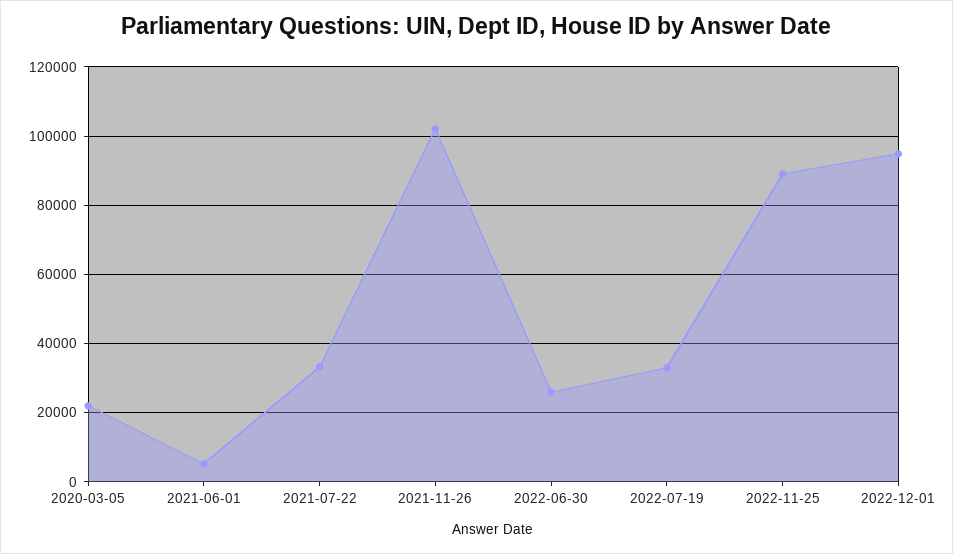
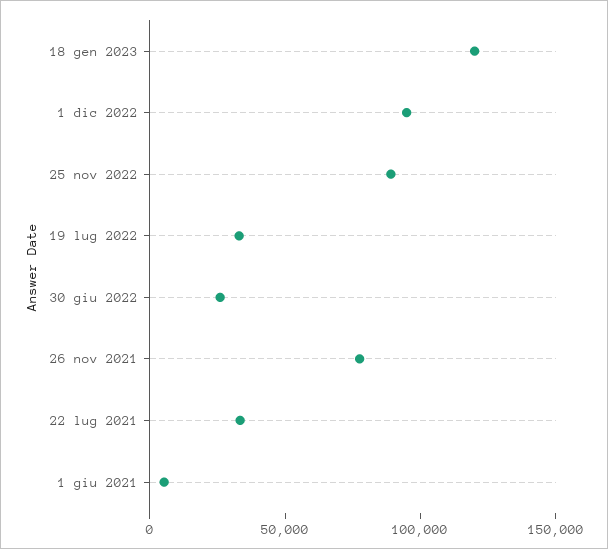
2020-03-05: 22000 -> none
2021-11-26: 102000 -> 80000
18 gen 2023: none -> 120000

